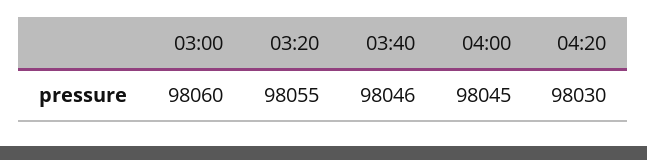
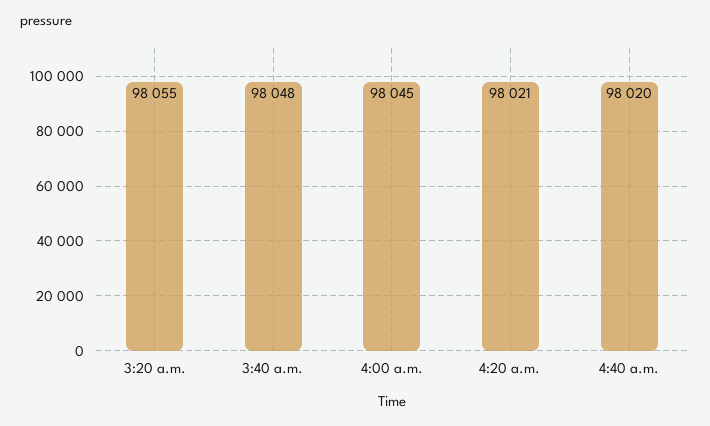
03:00: 98060 -> none
03:40: 98046 -> 98048
04:20: 98030 -> 98021
4:40 a.m.: none -> 98020

